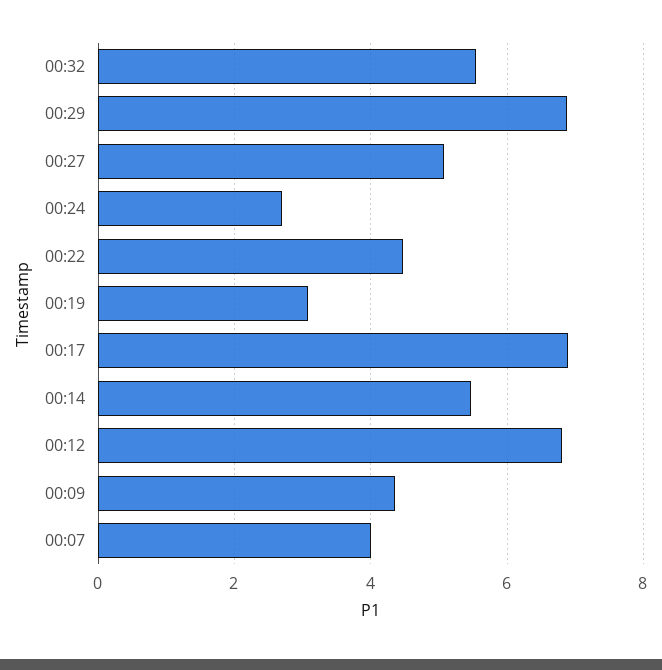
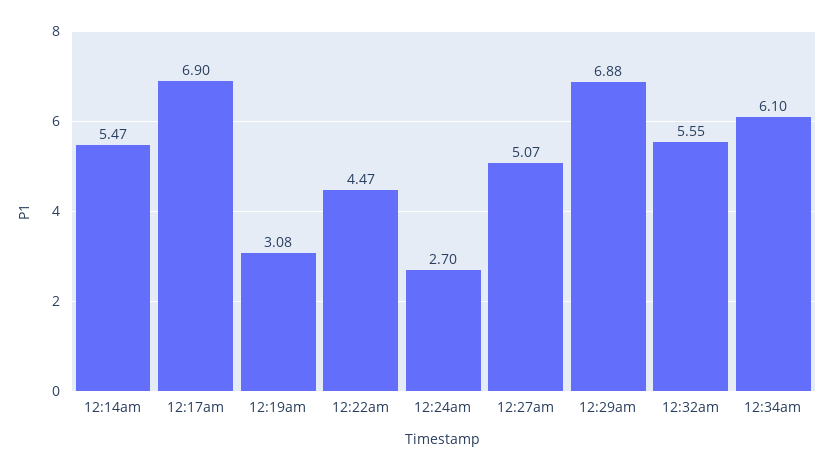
00:12: 6.8 -> none
00:09: 4.4 -> none
00:07: 4 -> none
12:34am: none -> 6.1

